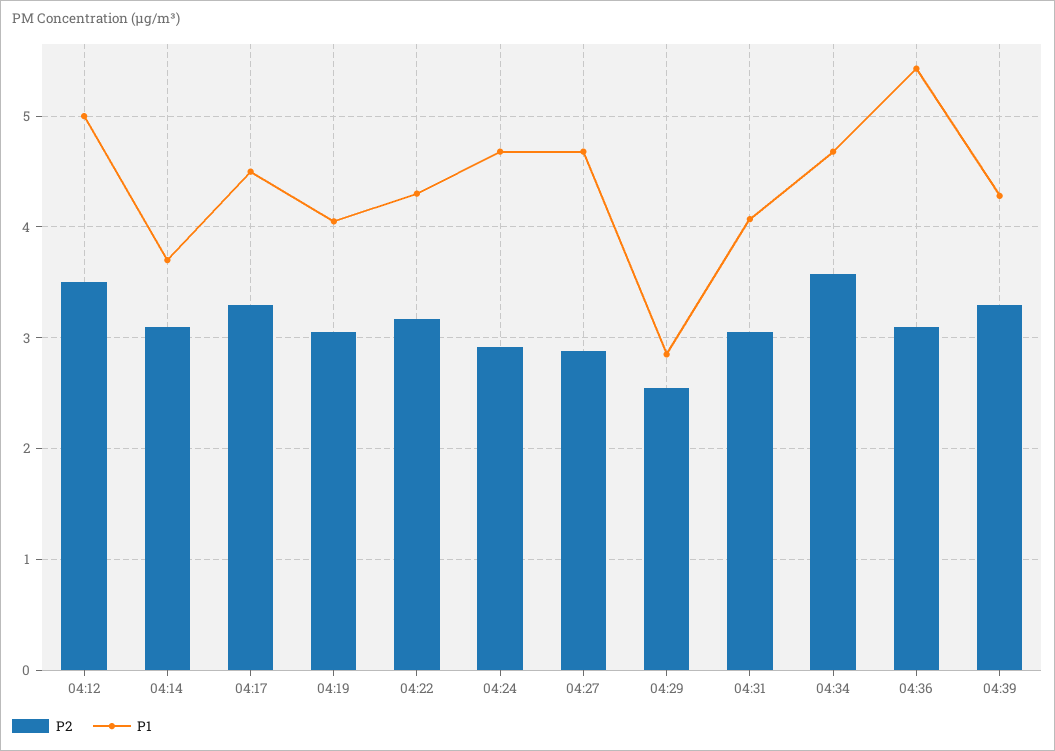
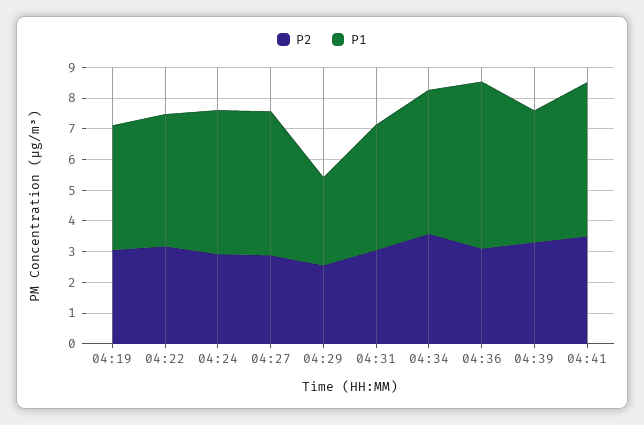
P2, 04:12: 3.5 -> none
P1, 04:12: 5 -> none
P2, 04:14: 3.1 -> none
P1, 04:14: 3.7 -> none
P2, 04:17: 3.3 -> none
P1, 04:17: 4.5 -> none
P2, 04:41: none -> 3.5
P1, 04:41: none -> 5

